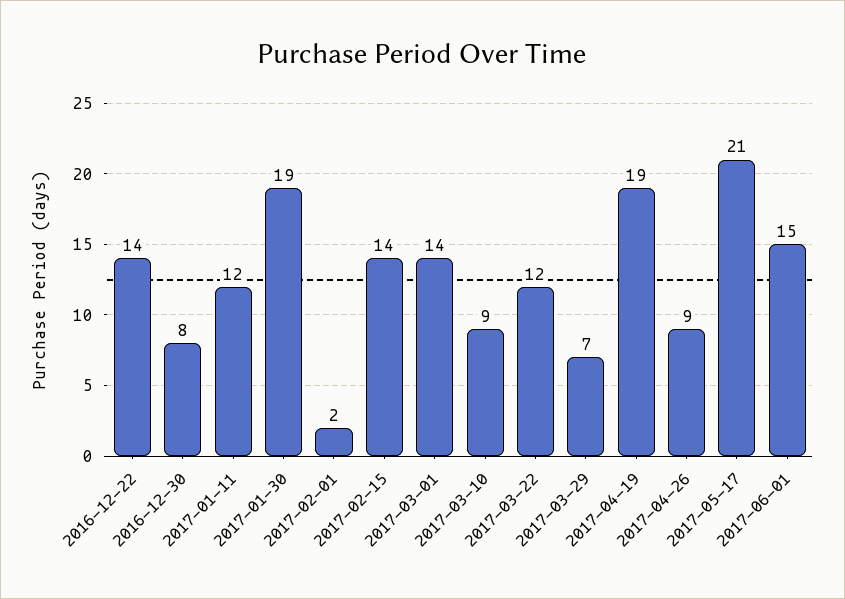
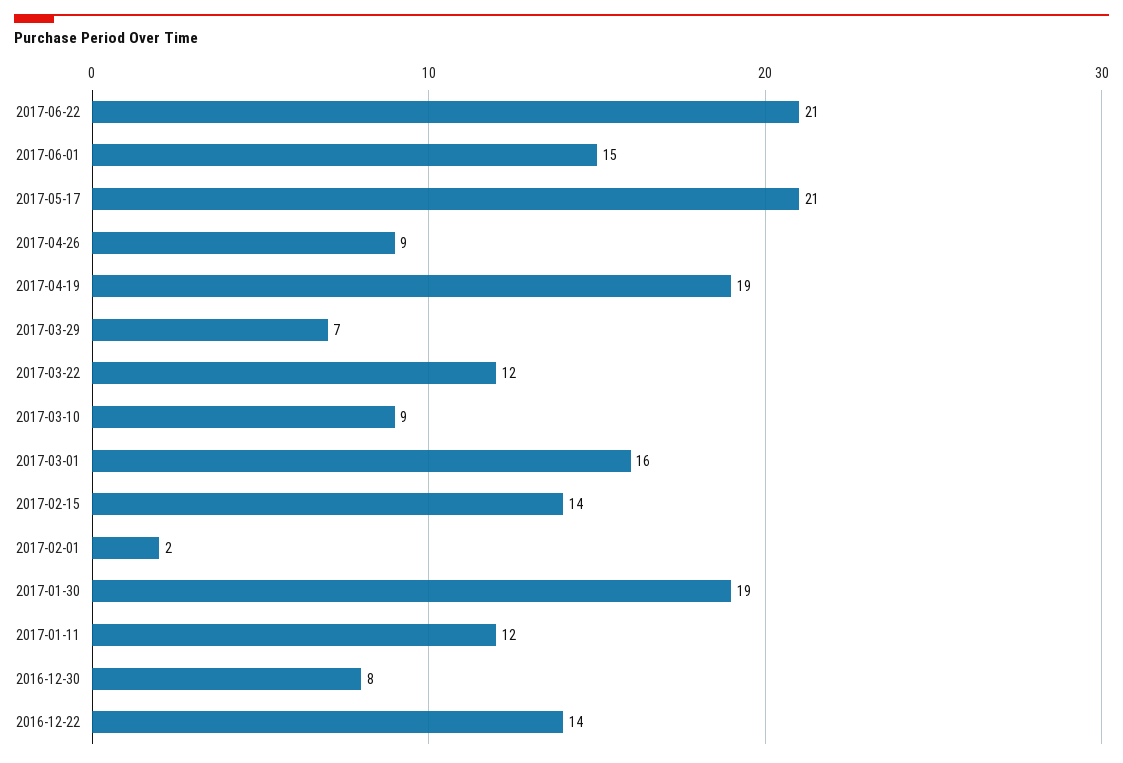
2017-03-01: 14 -> 16
2017-06-22: none -> 21

